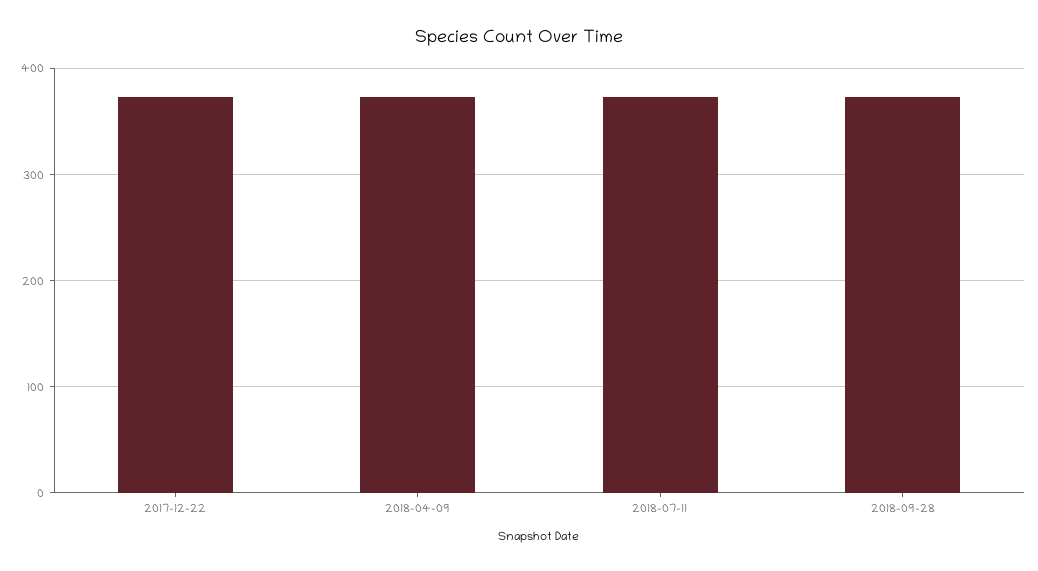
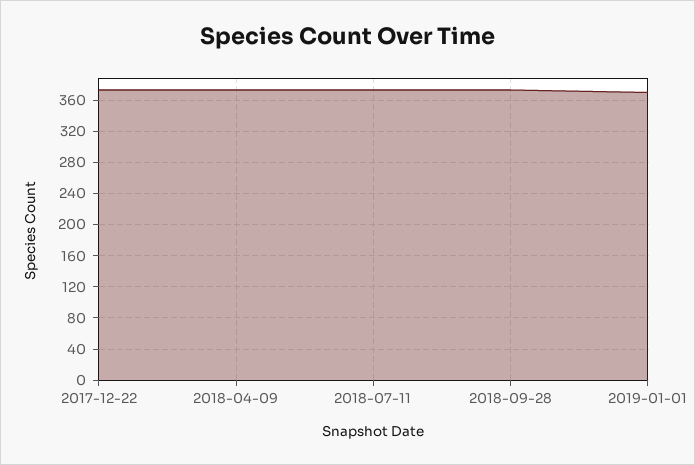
2019-01-01: none -> 370

